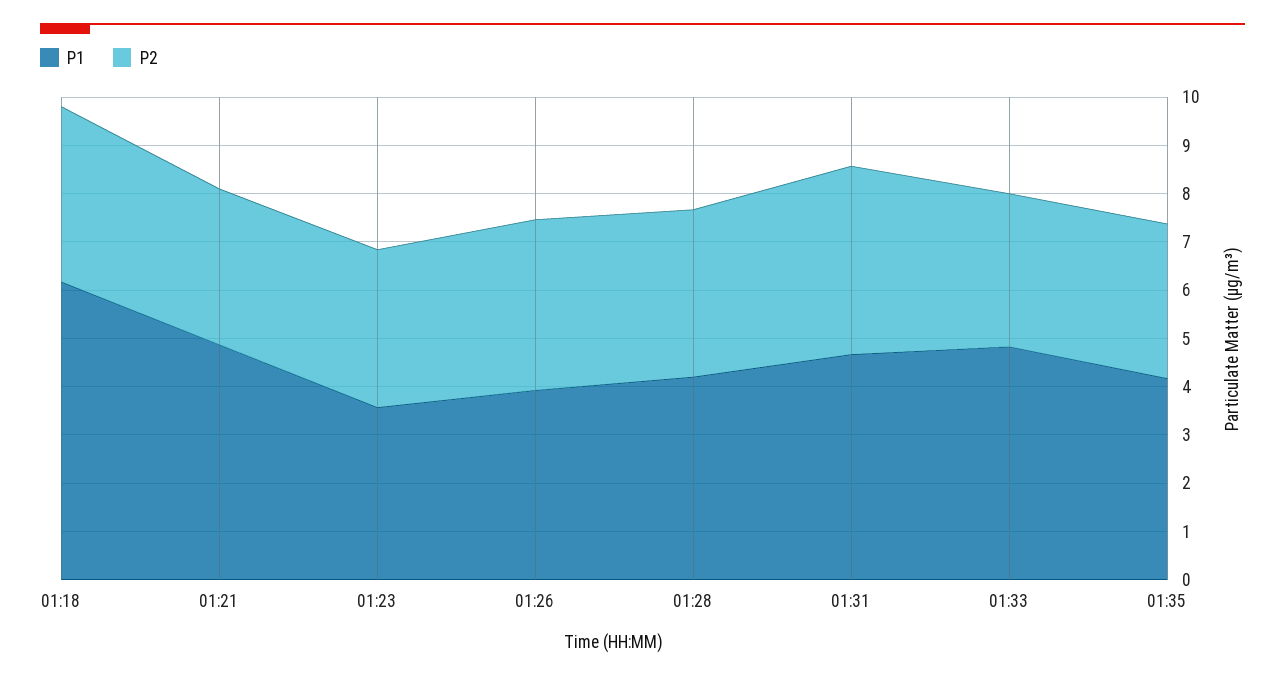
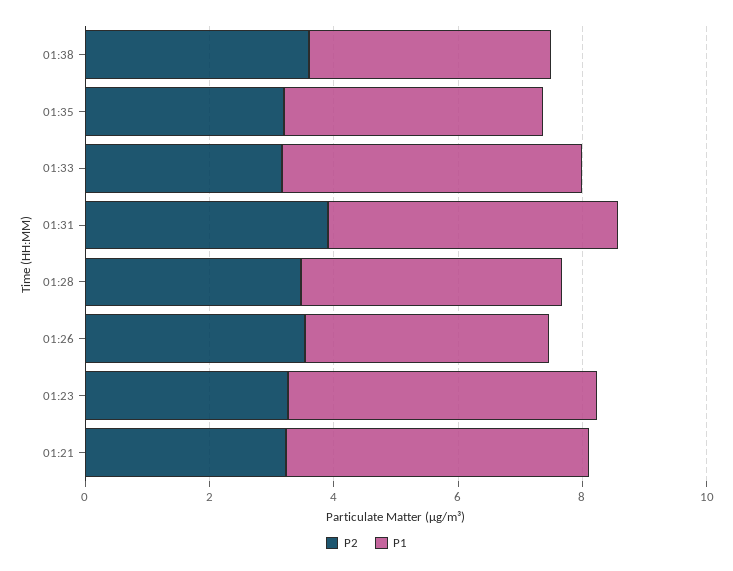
P1, 01:18: 6.2 -> none
P2, 01:18: 3.6 -> none
P1, 01:23: 3.6 -> 5
P2, 01:38: none -> 3.5
P1, 01:38: none -> 4

